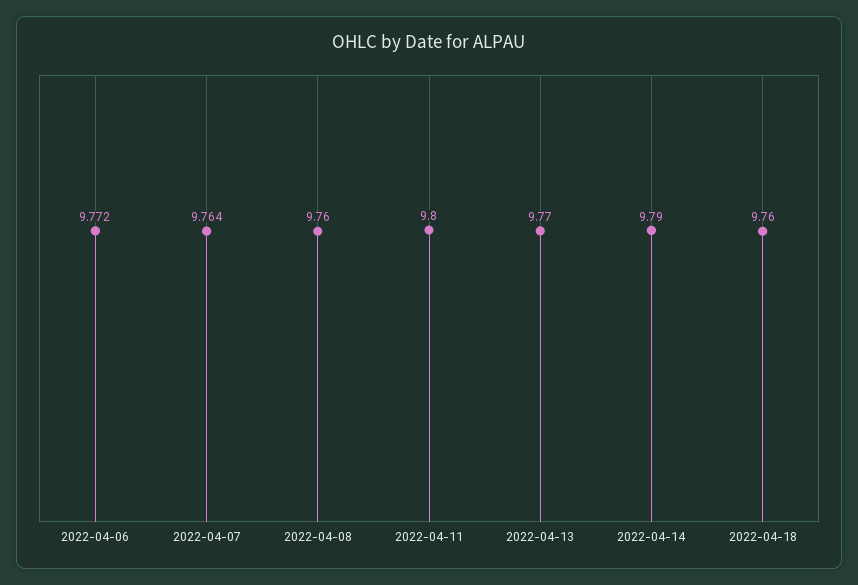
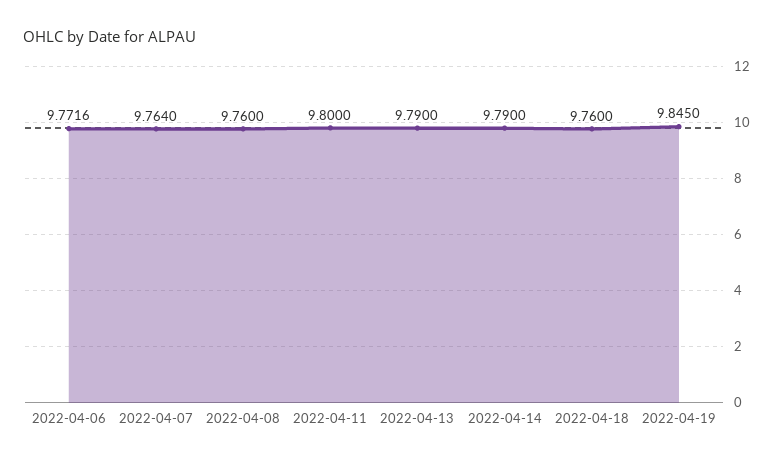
2022-04-13: 9.77 -> 9.79
2022-04-19: none -> 9.845

